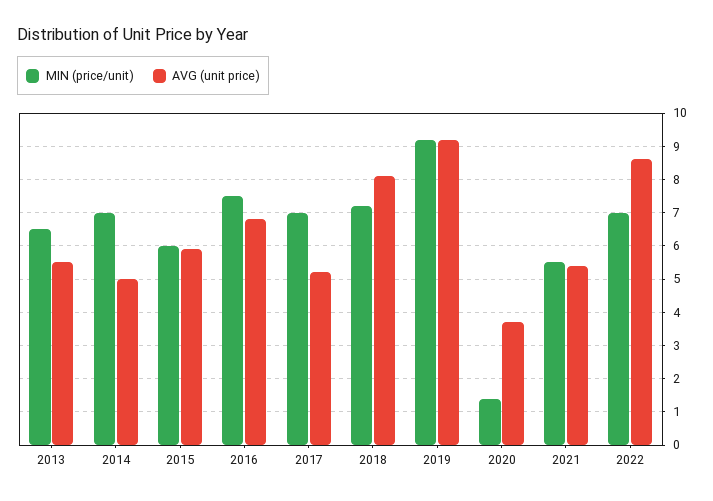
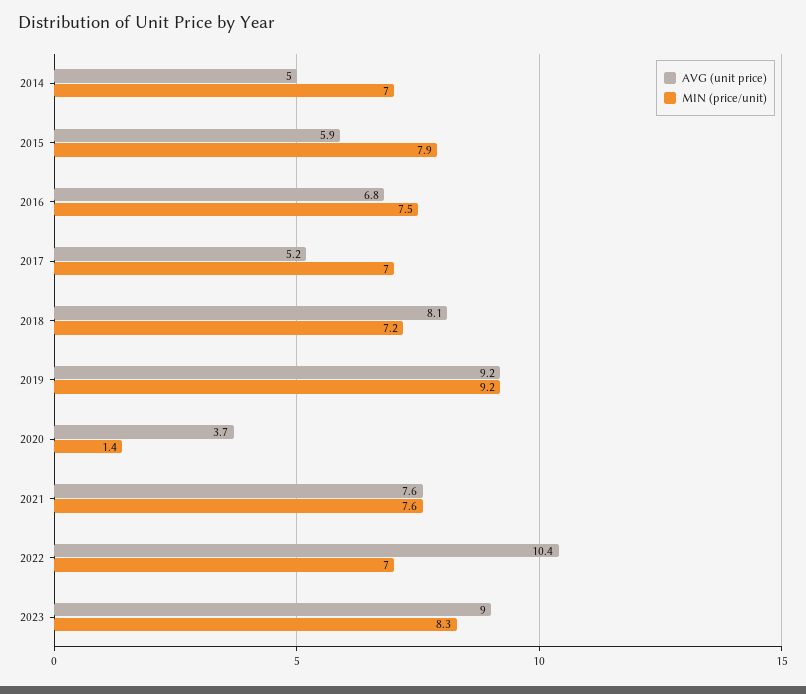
MIN (price/unit), 2013: 6.5 -> none
AVG (unit price), 2013: 5.5 -> none
MIN (price/unit), 2015: 6 -> 7.9
MIN (price/unit), 2021: 5.5 -> 7.6
AVG (unit price), 2021: 5.5 -> 7.6
AVG (unit price), 2022: 8.5 -> 10.4
AVG (unit price), 2023: none -> 9
MIN (price/unit), 2023: none -> 8.3

